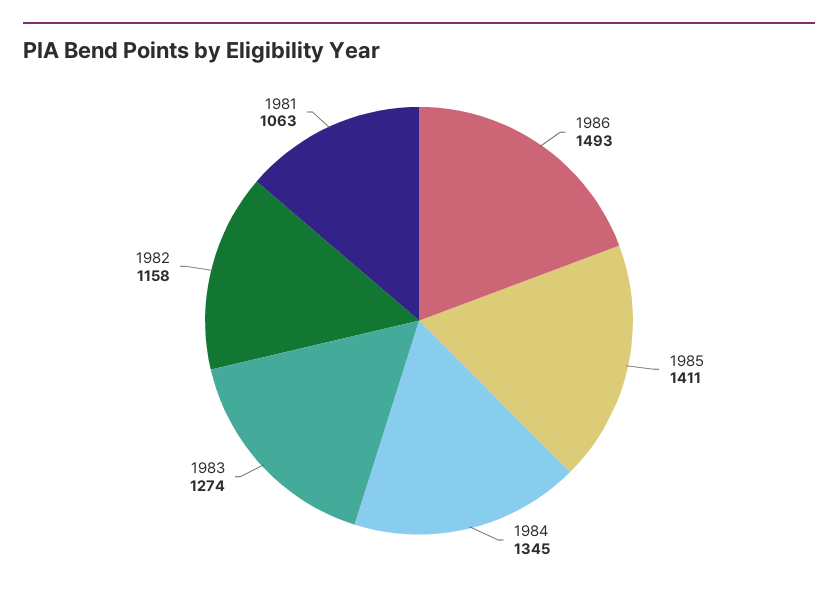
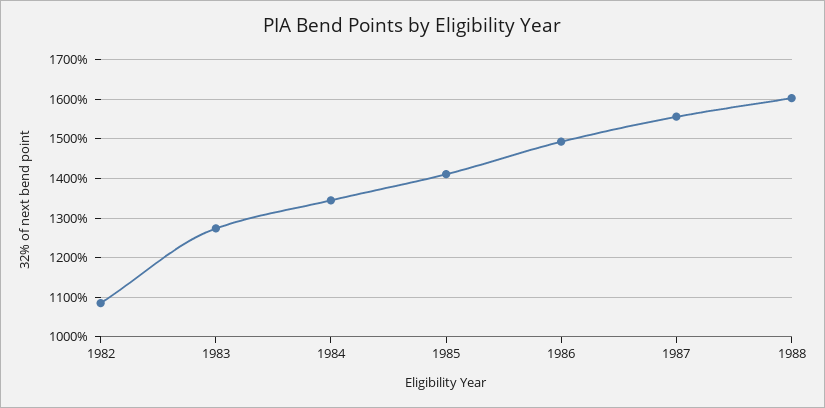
1982: 1158 -> 1080
1981: 1063 -> none
1987: none -> 1560
1988: none -> 1600

